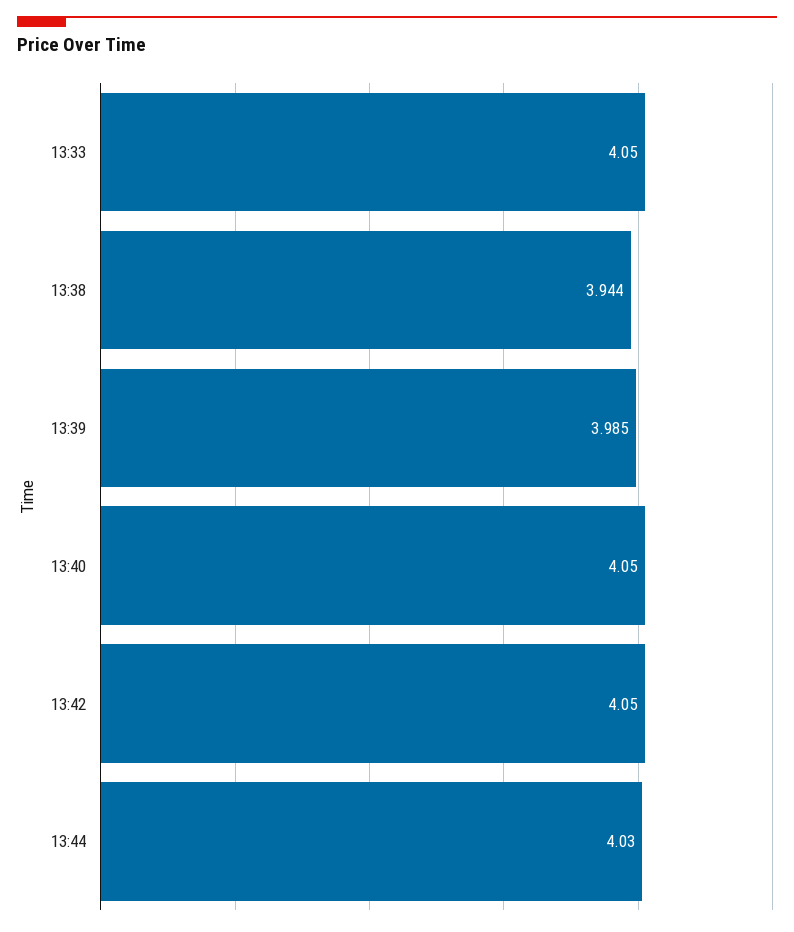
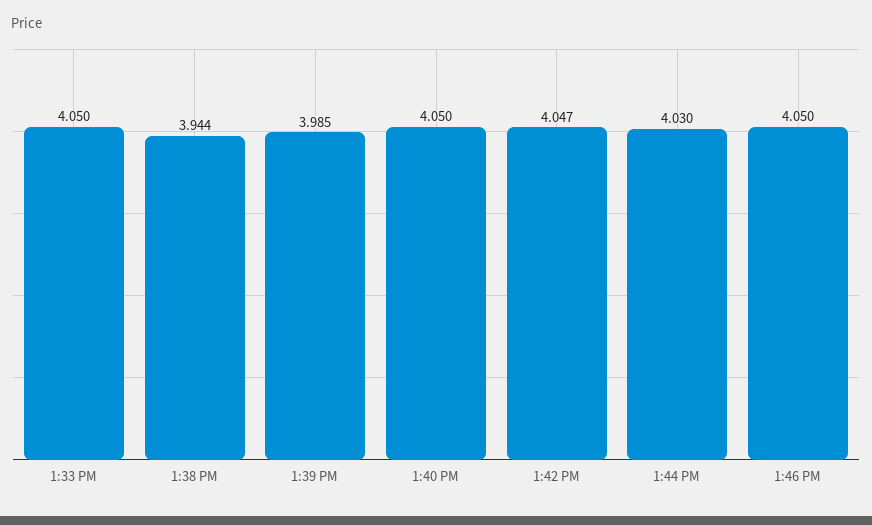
13:42: 4.05 -> 4.047
1:46 PM: none -> 4.05

